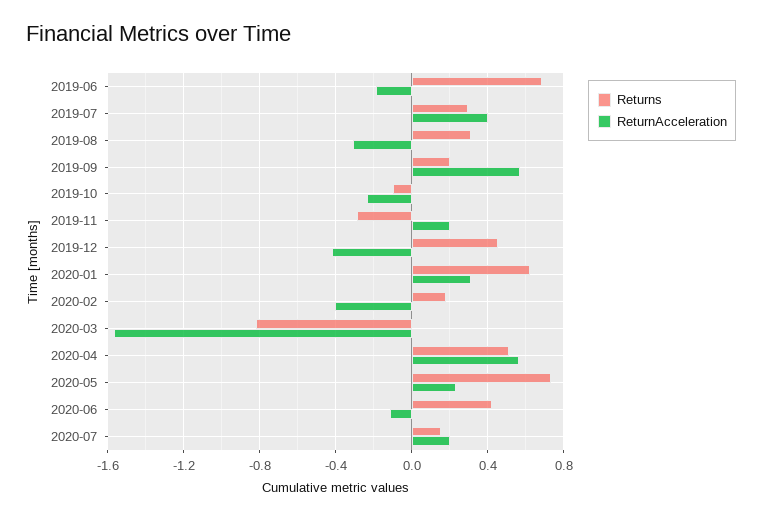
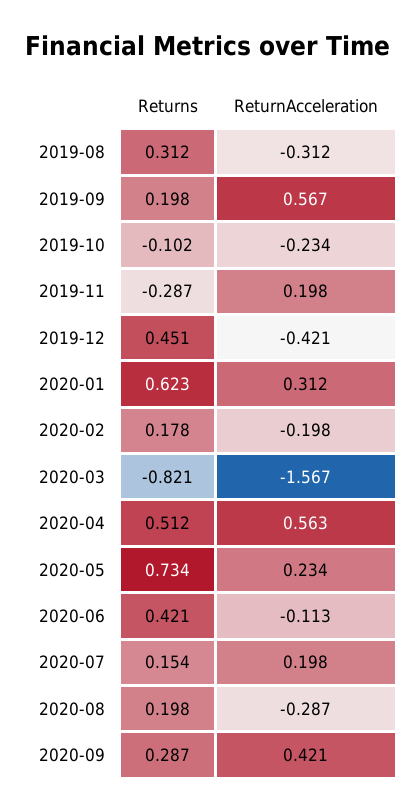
Returns, 2019-06: 0.7 -> none
ReturnAcceleration, 2019-06: -0.2 -> none
Returns, 2019-07: 0.3 -> none
ReturnAcceleration, 2019-07: 0.4 -> none
ReturnAcceleration, 2020-02: -0.4 -> -0.198
Returns, 2020-08: none -> 0.198
ReturnAcceleration, 2020-08: none -> -0.287
Returns, 2020-09: none -> 0.287
ReturnAcceleration, 2020-09: none -> 0.421

